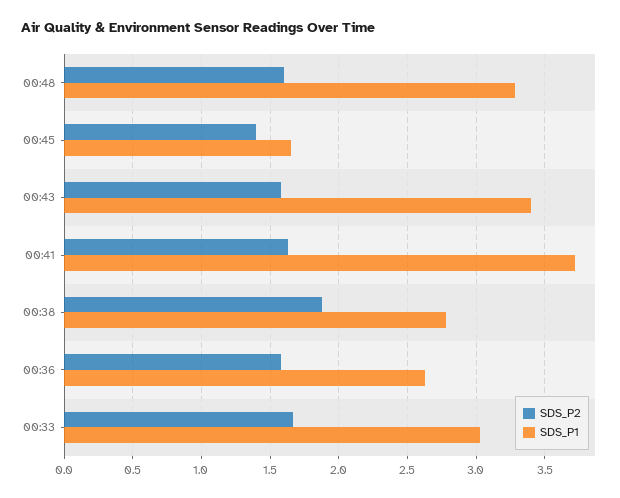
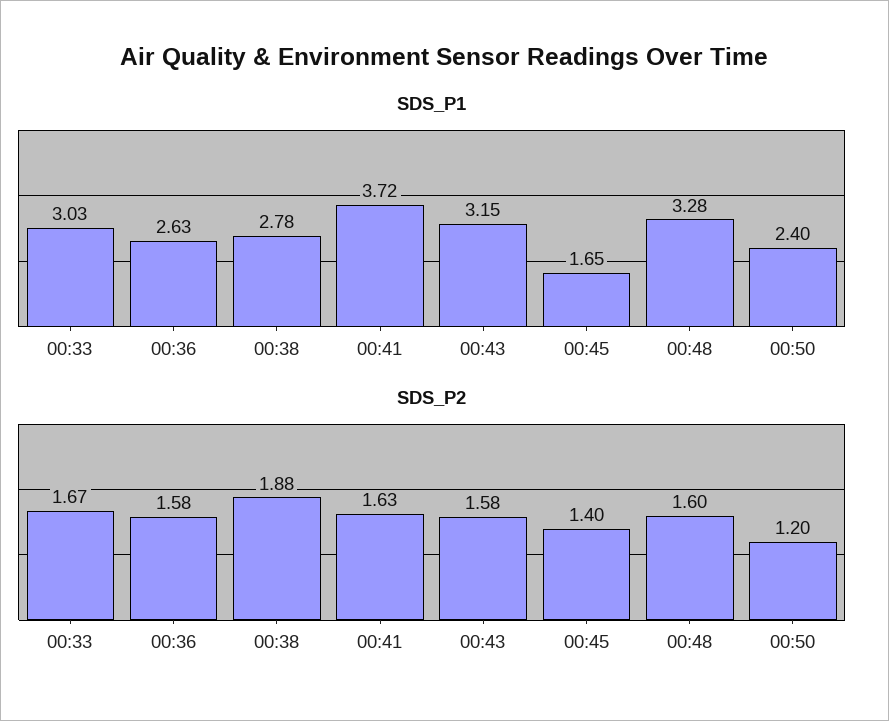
SDS_P1, 00:43: 3.4 -> 3.15
SDS_P1, 00:50: none -> 2.4
SDS_P2, 00:50: none -> 1.2

